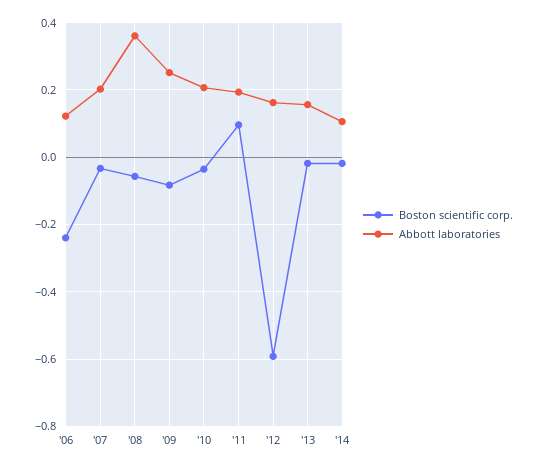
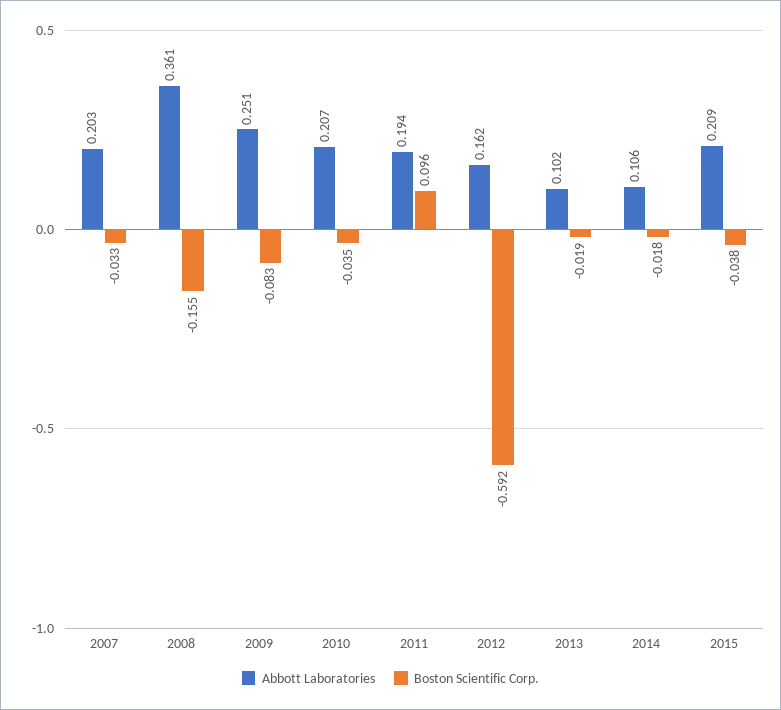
Boston scientific corp., '06: -0.24 -> none
Abbott laboratories, '06: 0.12 -> none
Boston scientific corp., '08: -0.06 -> -0.155
Abbott laboratories, '13: 0.16 -> 0.102
Abbott laboratories, 2015: none -> 0.209
Boston scientific corp., 2015: none -> -0.038

